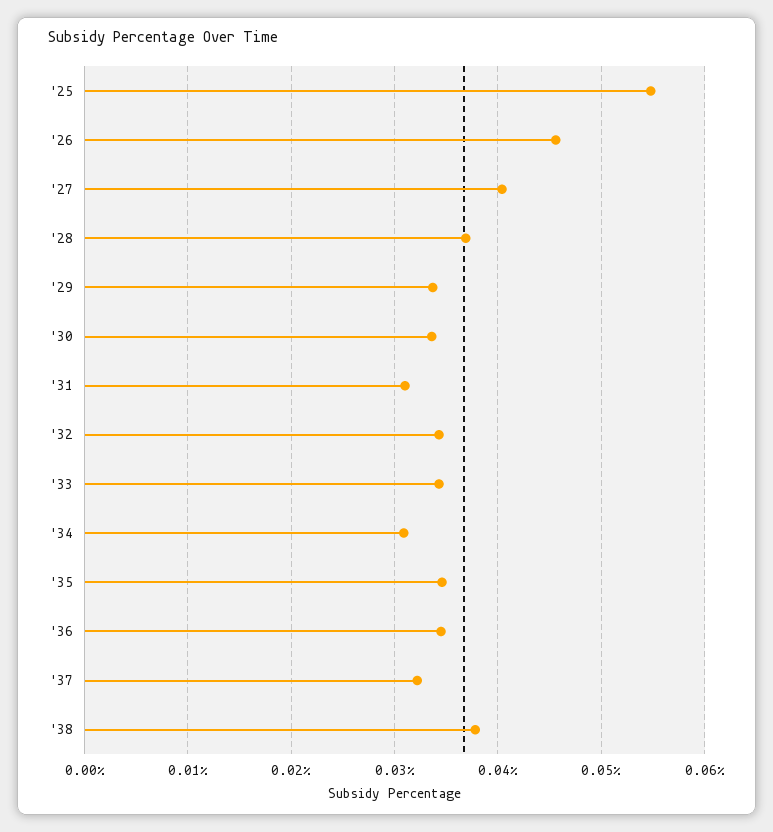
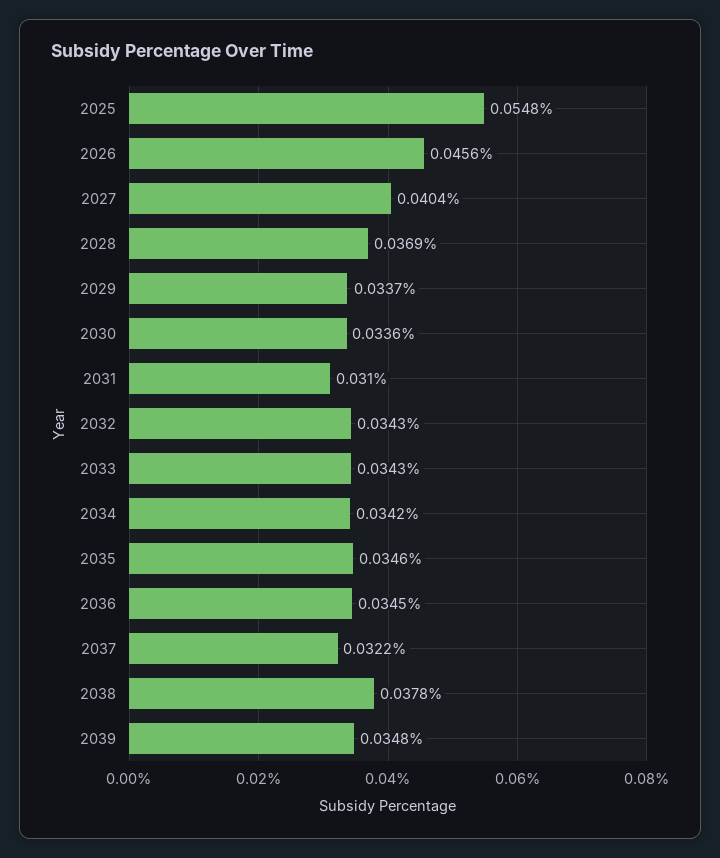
'34: 0.031 -> 0.0342
2039: none -> 0.0348

